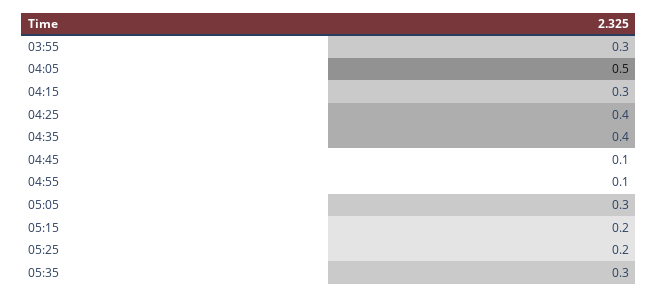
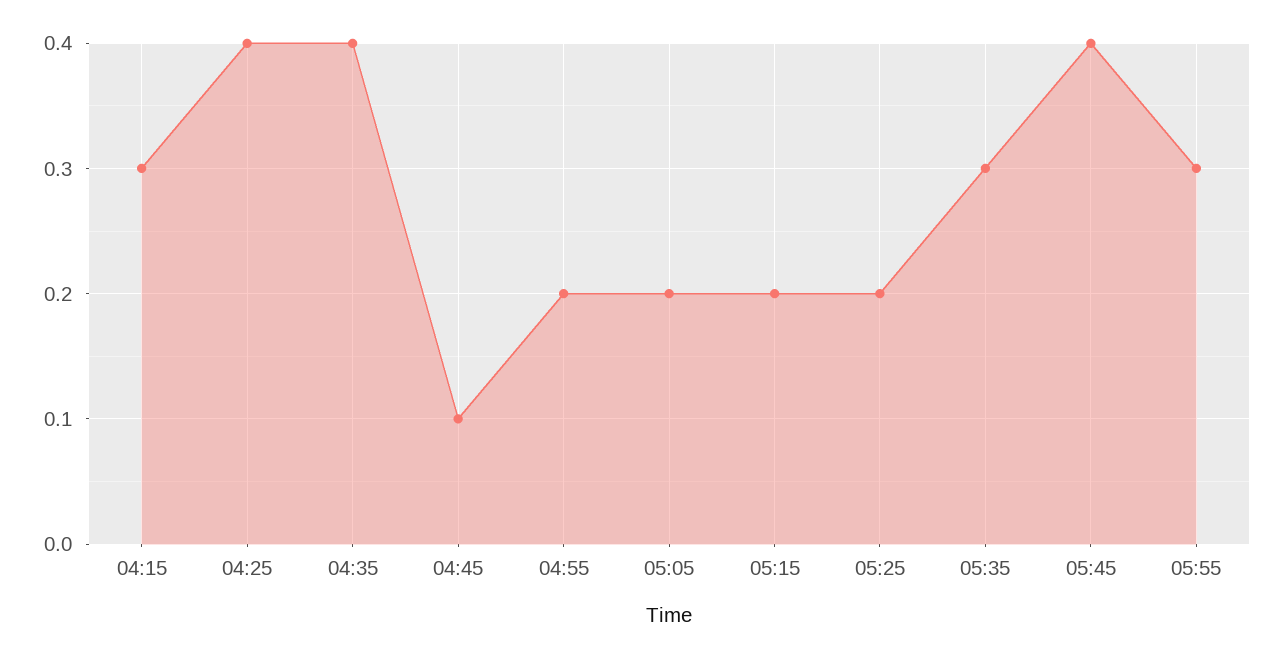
03:55: 0.3 -> none
04:05: 0.5 -> none
04:55: 0.1 -> 0.2
05:05: 0.3 -> 0.2
05:45: none -> 0.4
05:55: none -> 0.3

